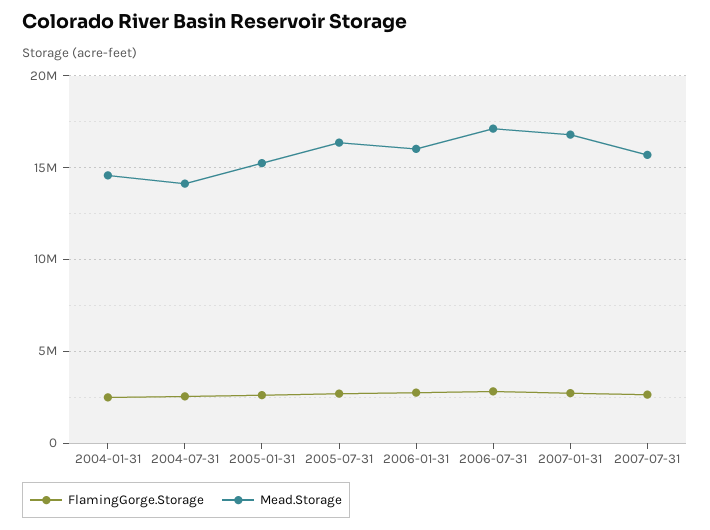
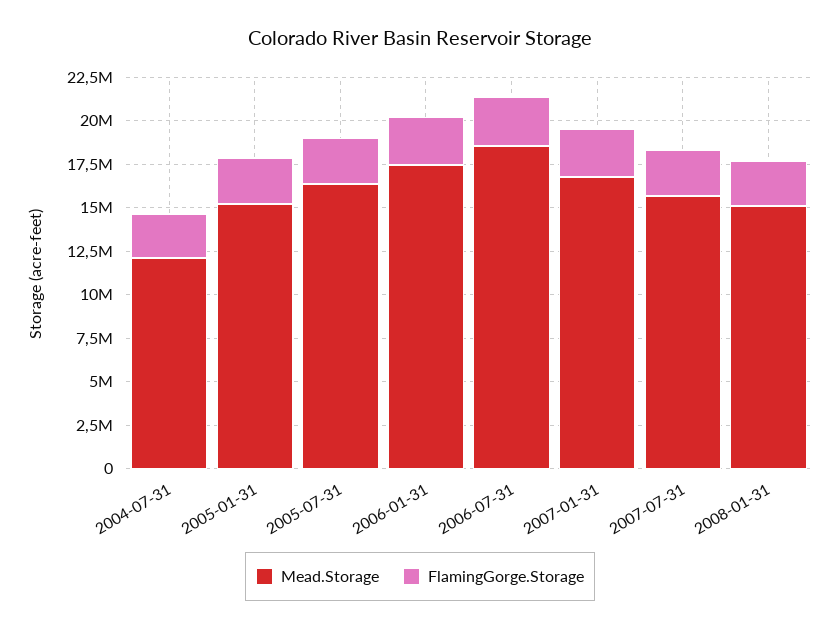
FlamingGorge.Storage, 2004-01-31: 2500000 -> none
Mead.Storage, 2004-01-31: 14500000 -> none
Mead.Storage, 2004-07-31: 14000000 -> 12000000
Mead.Storage, 2006-01-31: 16000000 -> 17500000
Mead.Storage, 2006-07-31: 17000000 -> 18500000
Mead.Storage, 2008-01-31: none -> 15000000
FlamingGorge.Storage, 2008-01-31: none -> 2500000

